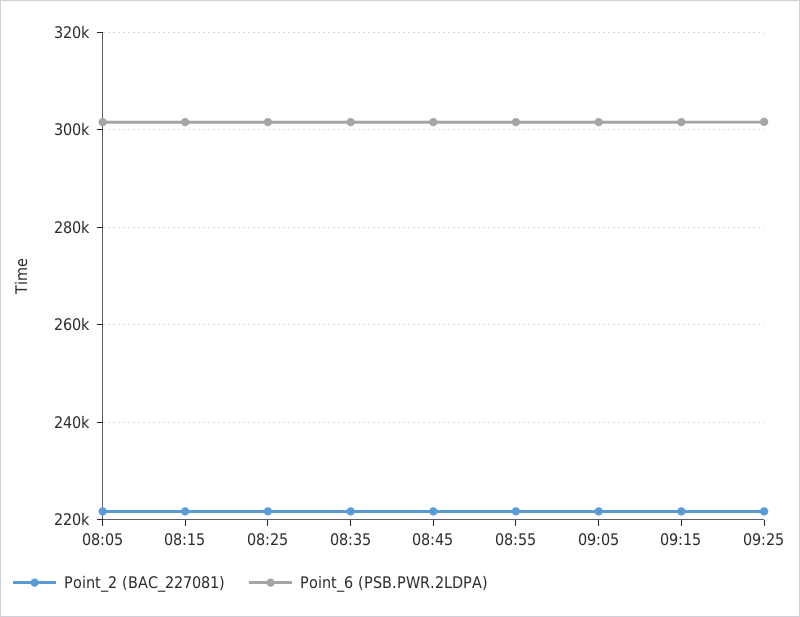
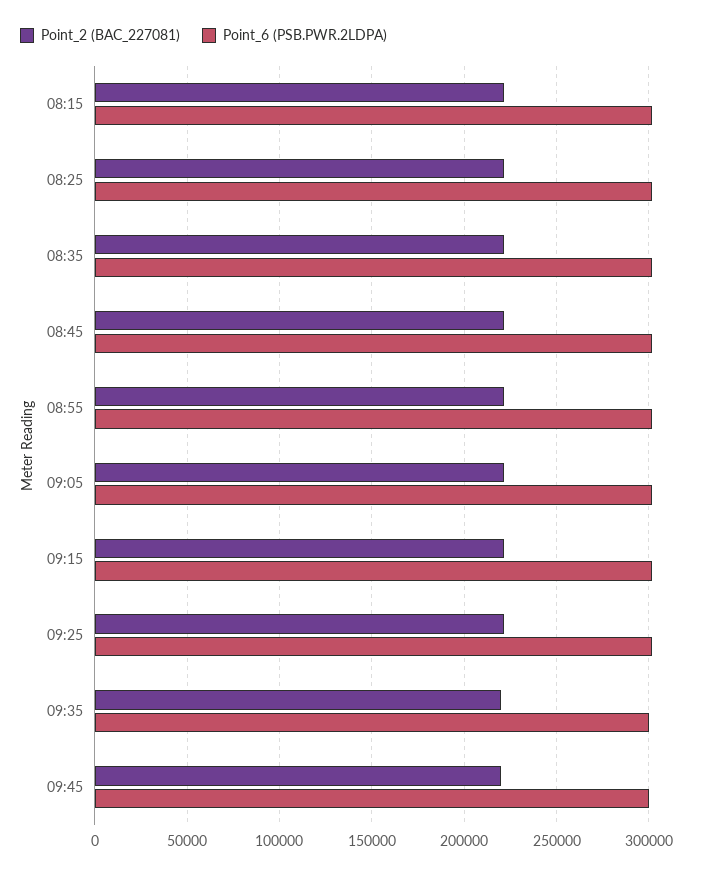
Point_2 (BAC_227081), 08:05: 222000 -> none
Point_6 (PSB.PWR.2LDPA), 08:05: 302000 -> none
Point_2 (BAC_227081), 09:35: none -> 220000
Point_6 (PSB.PWR.2LDPA), 09:35: none -> 300000
Point_2 (BAC_227081), 09:45: none -> 220000
Point_6 (PSB.PWR.2LDPA), 09:45: none -> 300000

